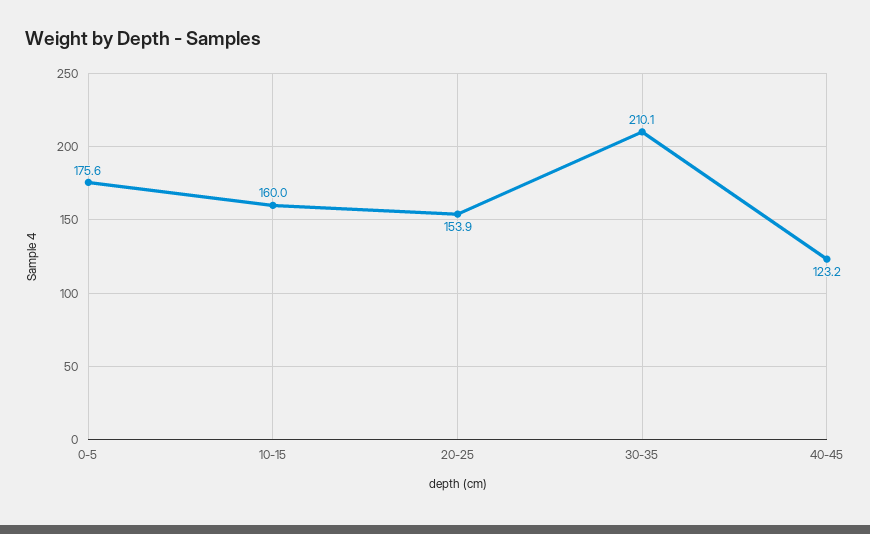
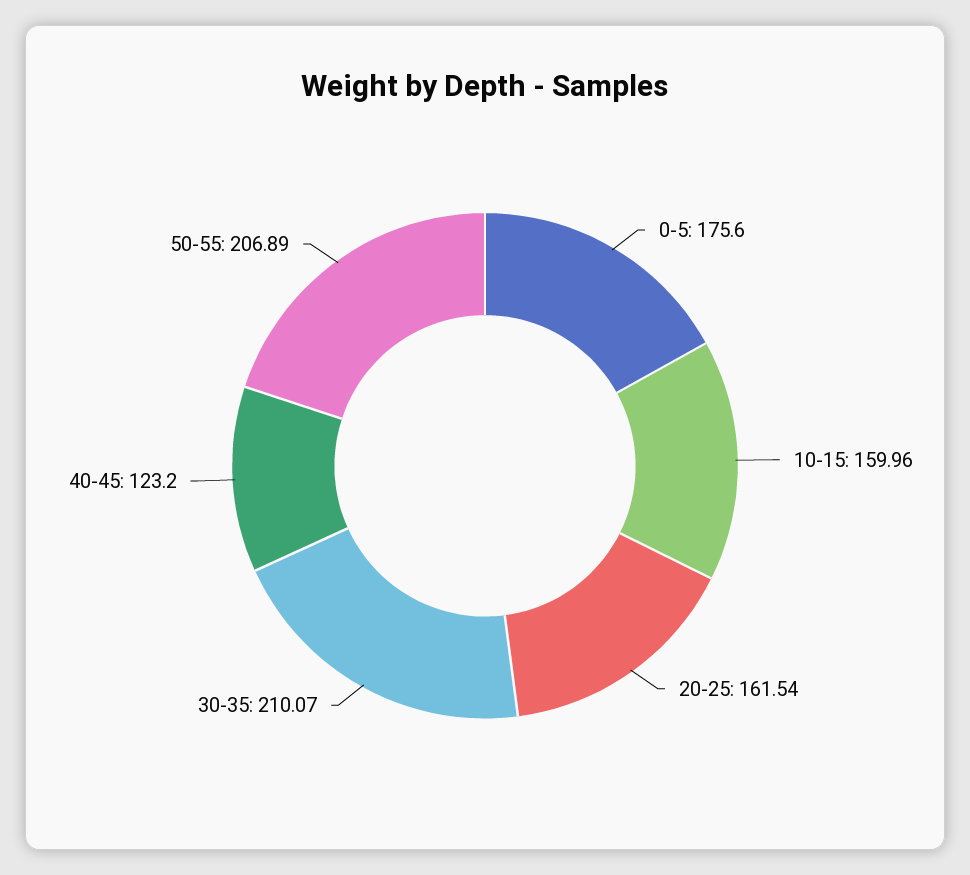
20-25: 153.9 -> 161.54
50-55: none -> 206.89

